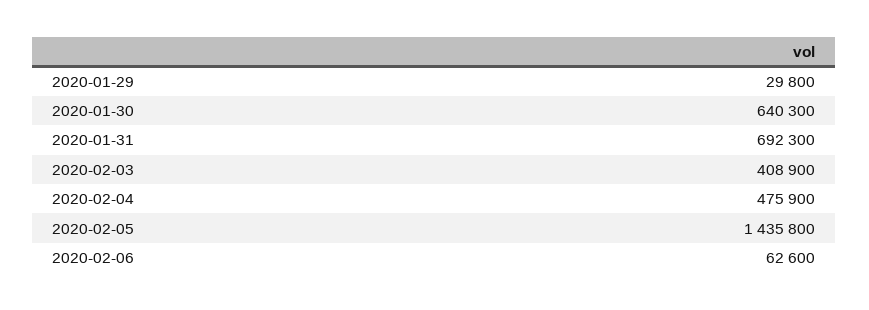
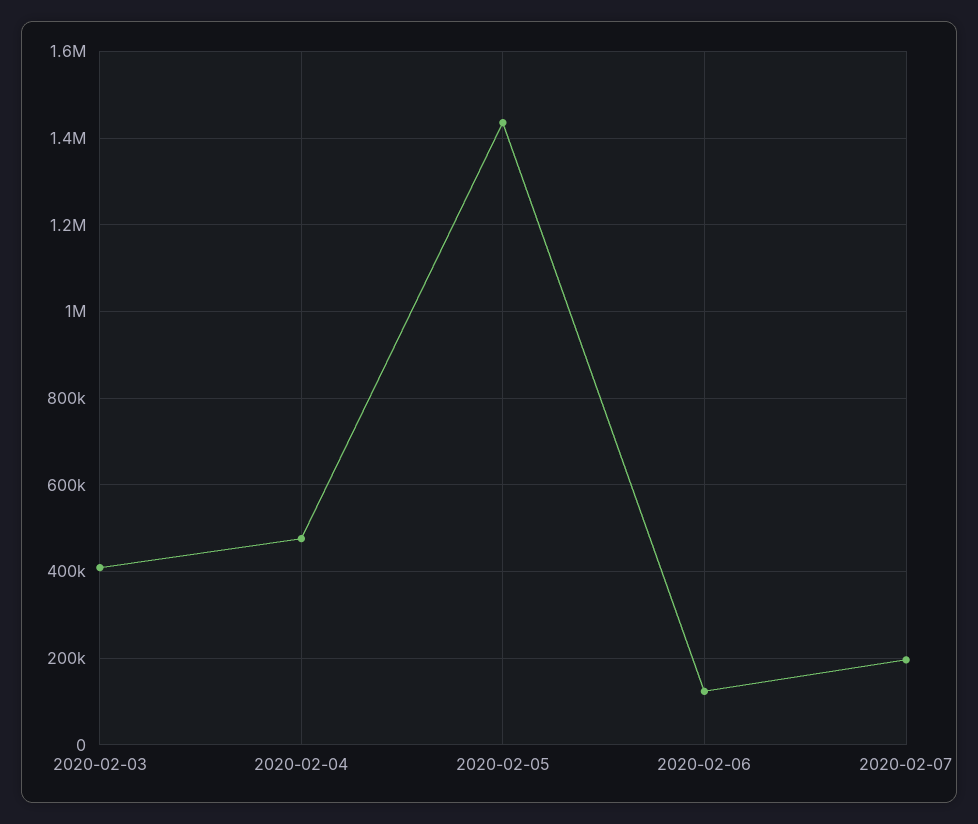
2020-01-29: 29800 -> none
2020-01-30: 640300 -> none
2020-01-31: 692300 -> none
2020-02-06: 62600 -> 120000
2020-02-07: none -> 200000

